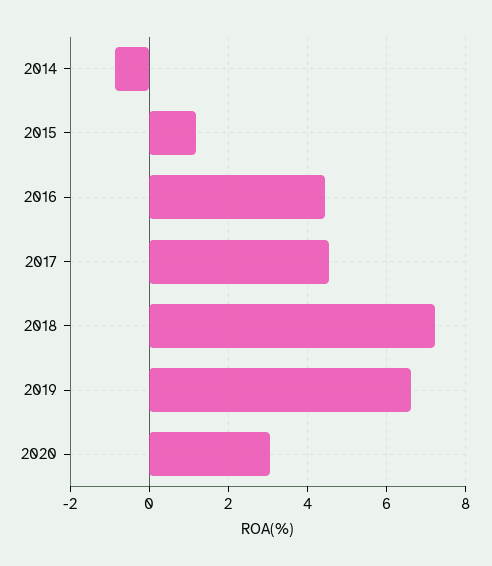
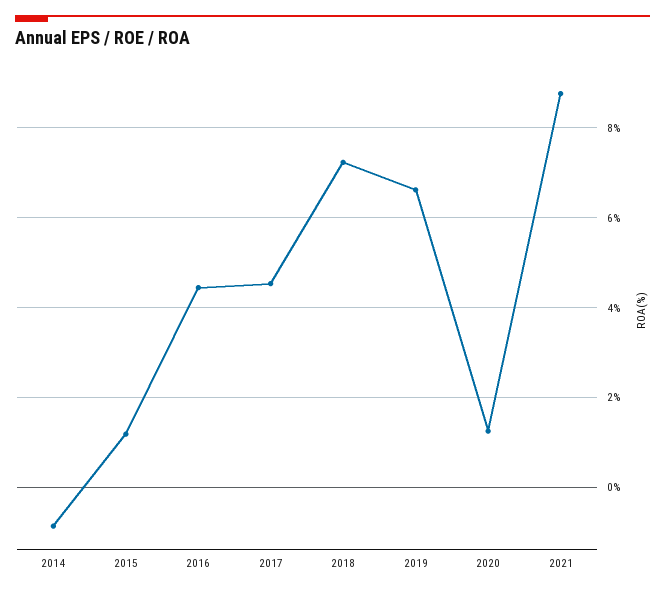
2020: 3 -> 1.2
2021: none -> 8.8

